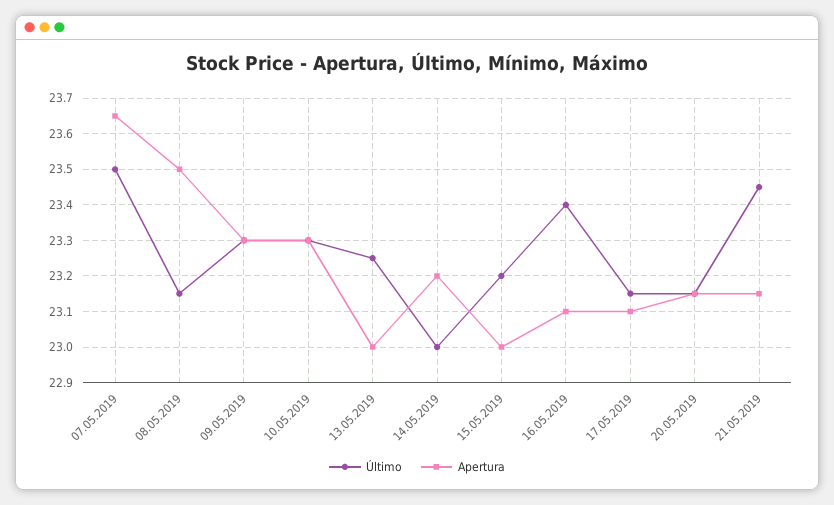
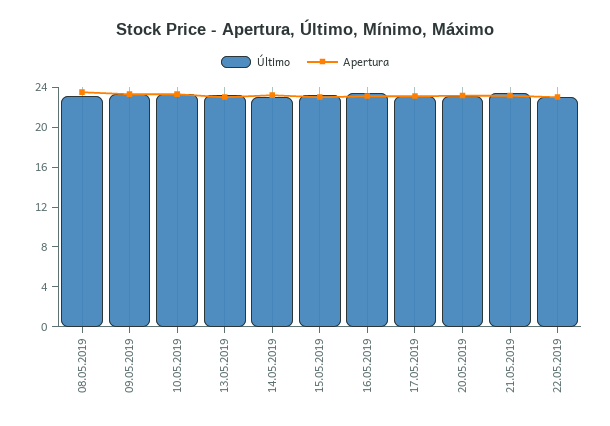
Último, 07.05.2019: 23.5 -> none
Apertura, 07.05.2019: 23.65 -> none
Último, 22.05.2019: none -> 23
Apertura, 22.05.2019: none -> 23

